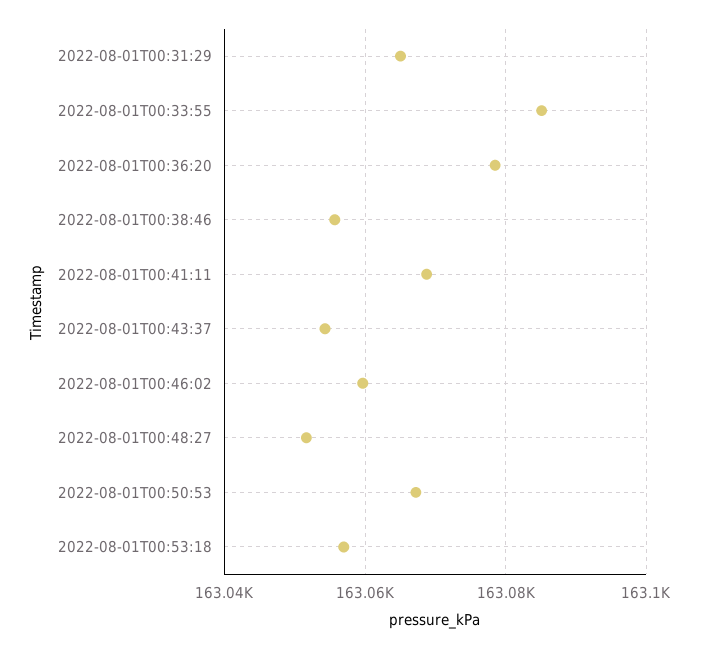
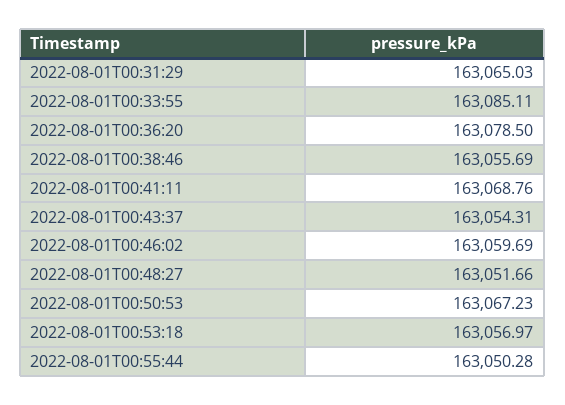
2022-08-01T00:55:44: none -> 163050.28

